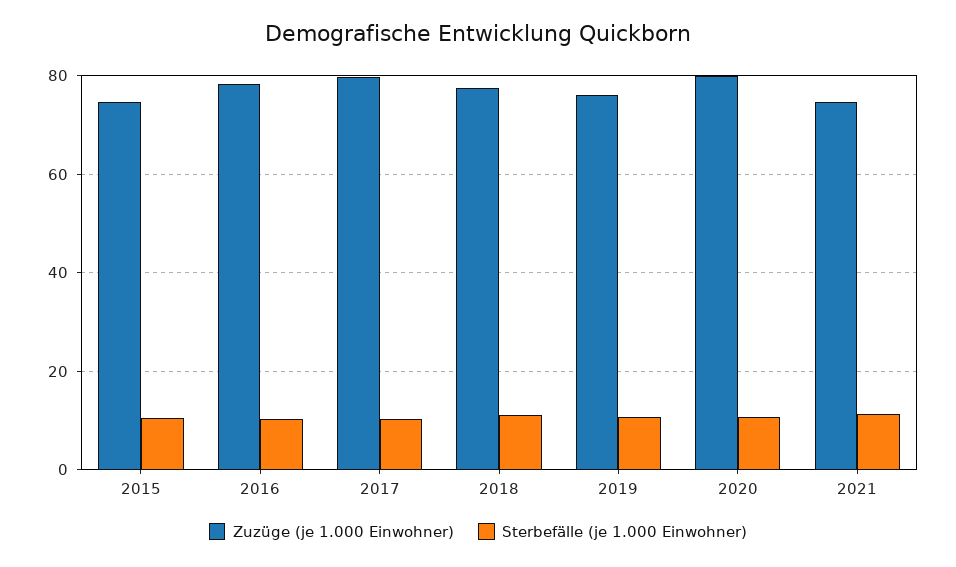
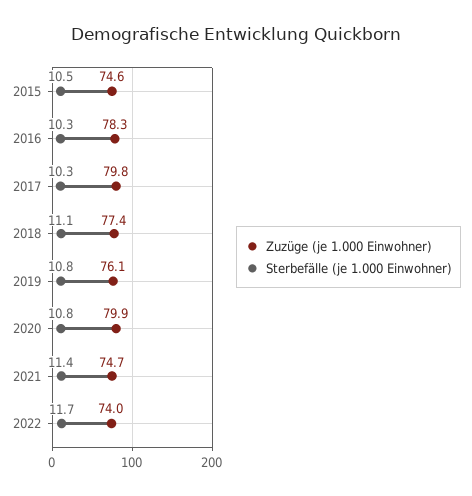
Zuzüge (je 1.000 Einwohner), 2022: none -> 74
Sterbefälle (je 1.000 Einwohner), 2022: none -> 11.7

